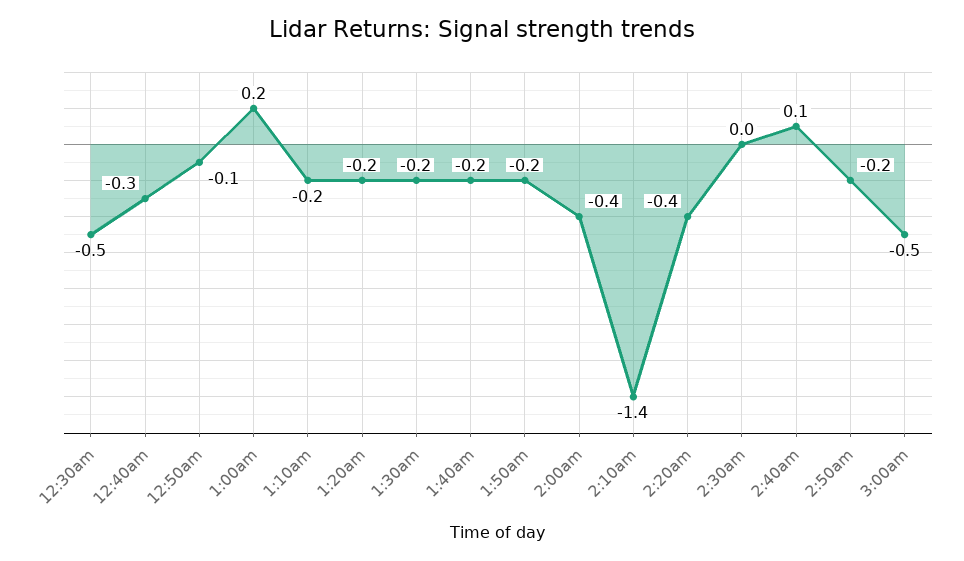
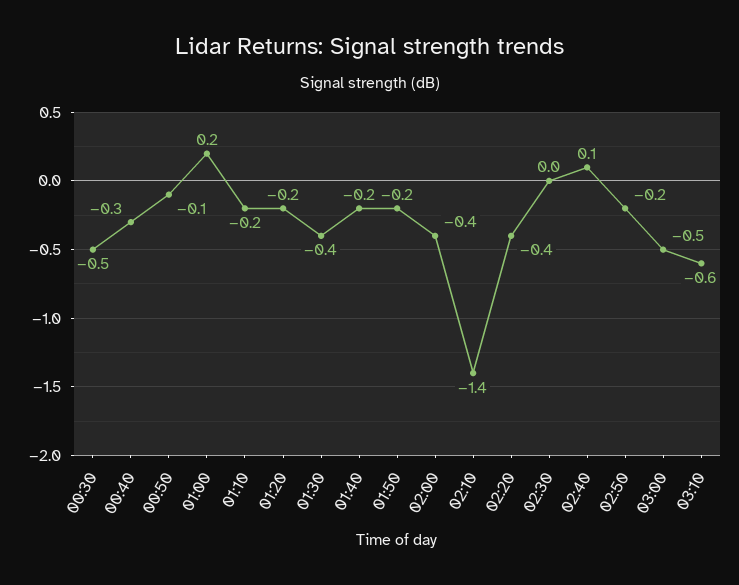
1:30am: -0.2 -> -0.4
03:10: none -> -0.6

